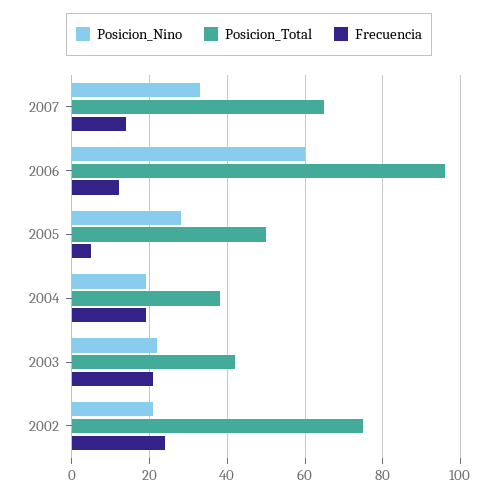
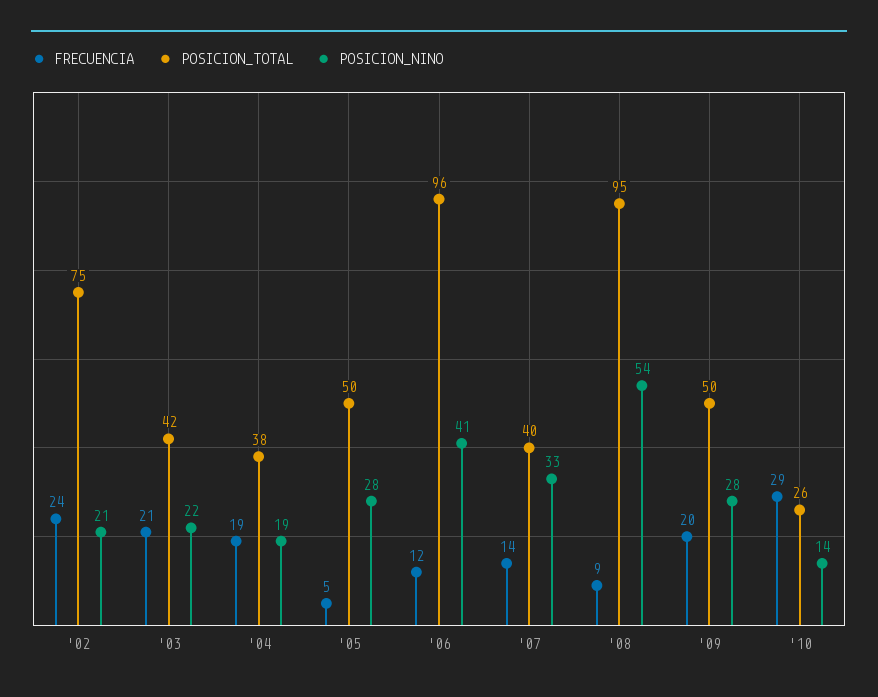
Posicion_Total, 2007: 65 -> 40
Posicion_Nino, 2006: 60 -> 41
Frecuencia, '08: none -> 9
Posicion_Total, '08: none -> 95
Posicion_Nino, '08: none -> 54
Frecuencia, '09: none -> 20
Posicion_Total, '09: none -> 50
Posicion_Nino, '09: none -> 28
Frecuencia, '10: none -> 29
Posicion_Total, '10: none -> 26
Posicion_Nino, '10: none -> 14

